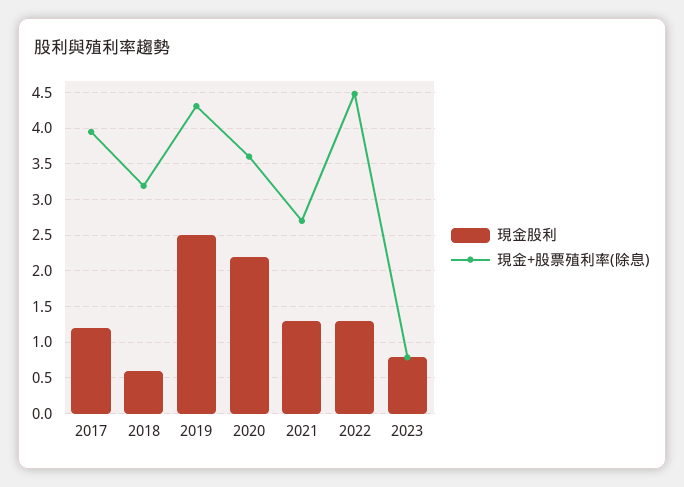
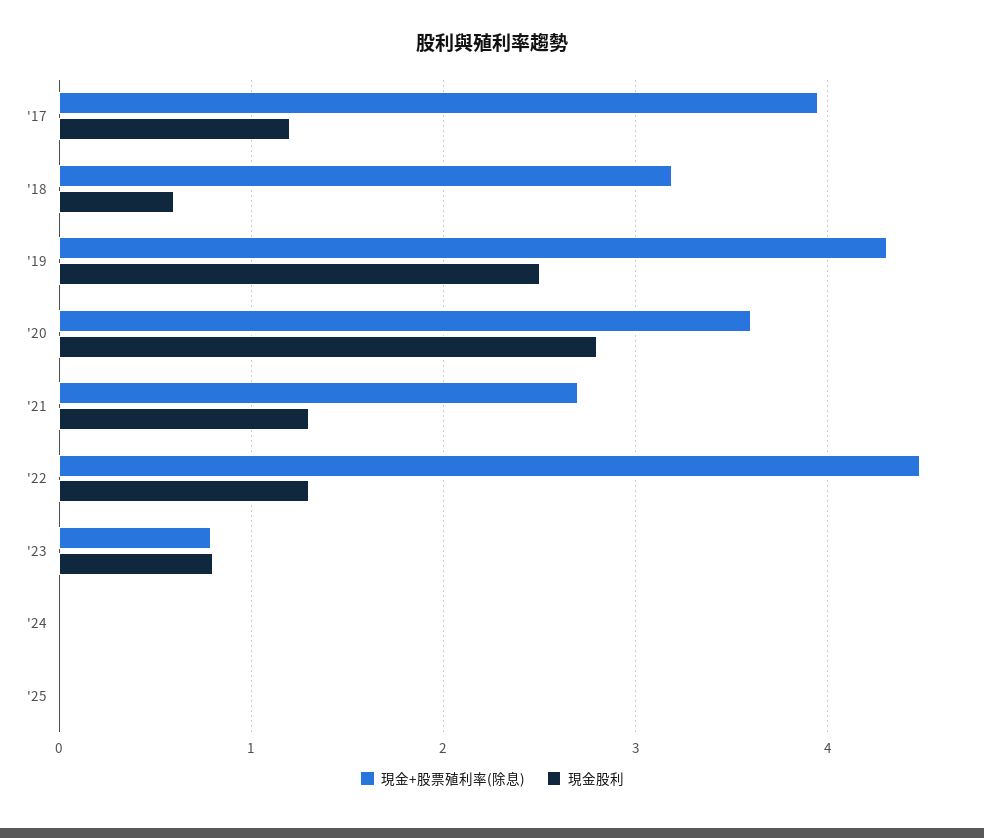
現金股利, 2020: 2.2 -> 2.8
現金+股票殖利率(除息), '24: none -> 0
現金股利, '24: none -> 0
現金+股票殖利率(除息), '25: none -> 0
現金股利, '25: none -> 0

